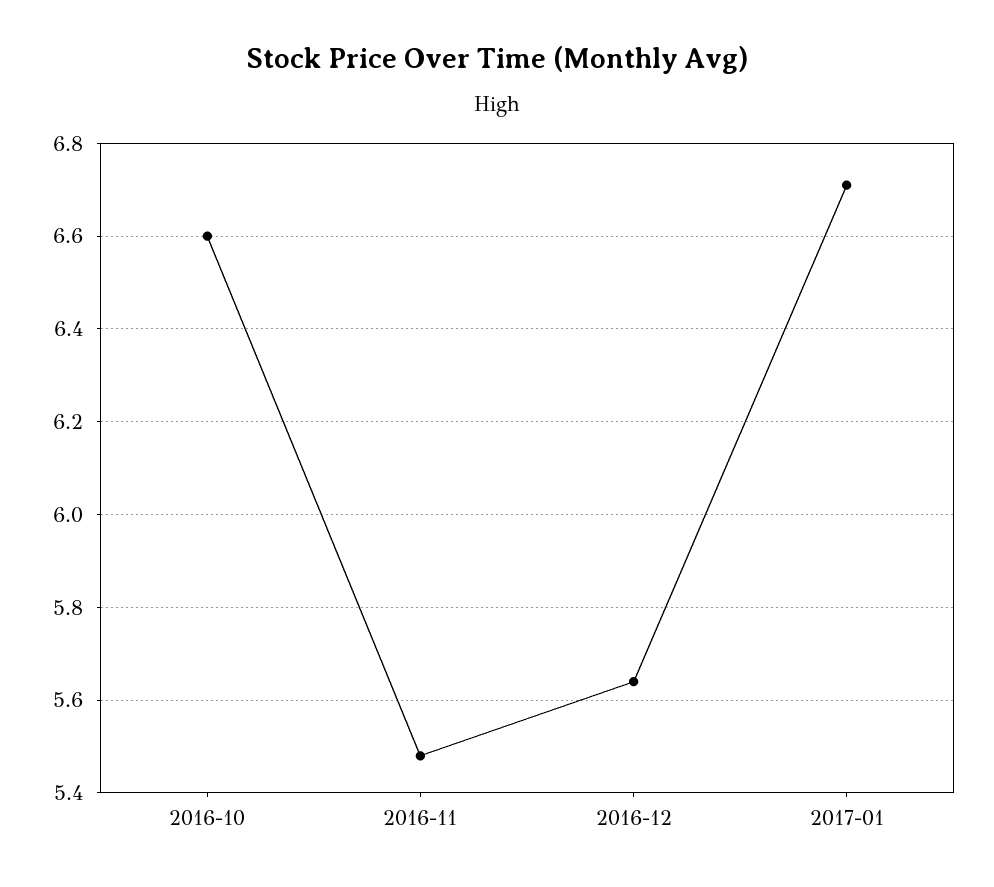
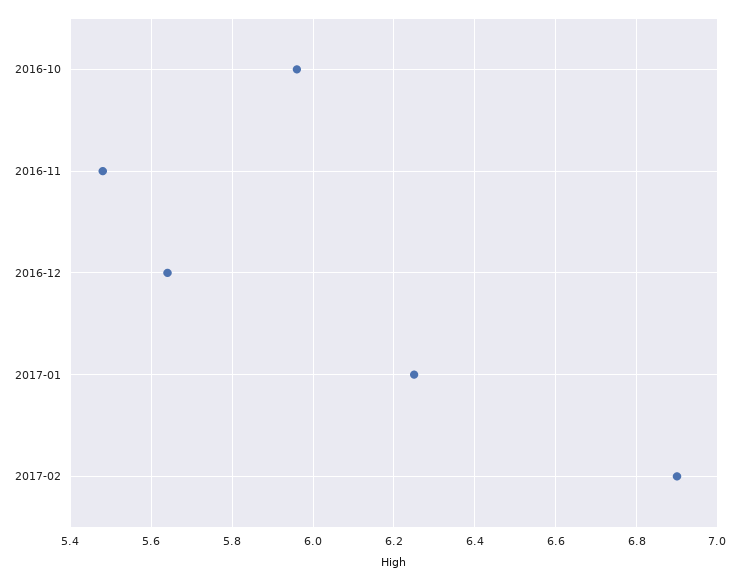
2016-10: 6.6 -> 5.95
2017-01: 6.7 -> 6.25
2017-02: none -> 6.9

